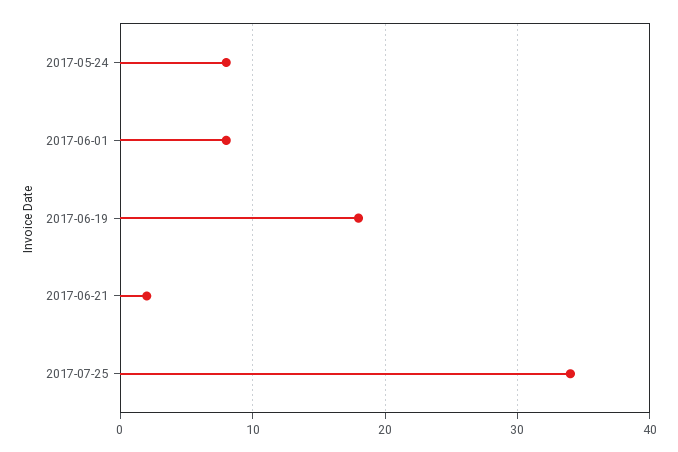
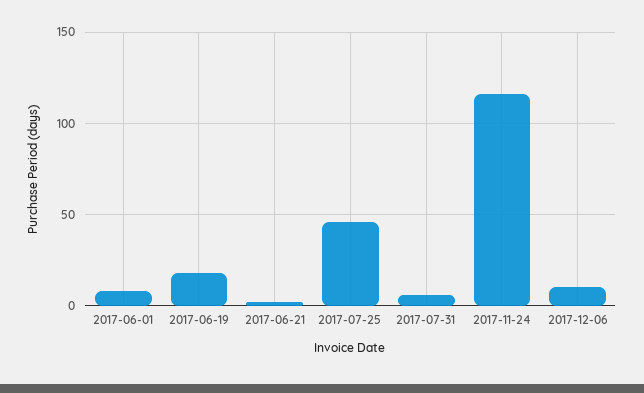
2017-05-24: 8 -> none
2017-07-25: 34 -> 45
2017-07-31: none -> 5
2017-11-24: none -> 115
2017-12-06: none -> 10

